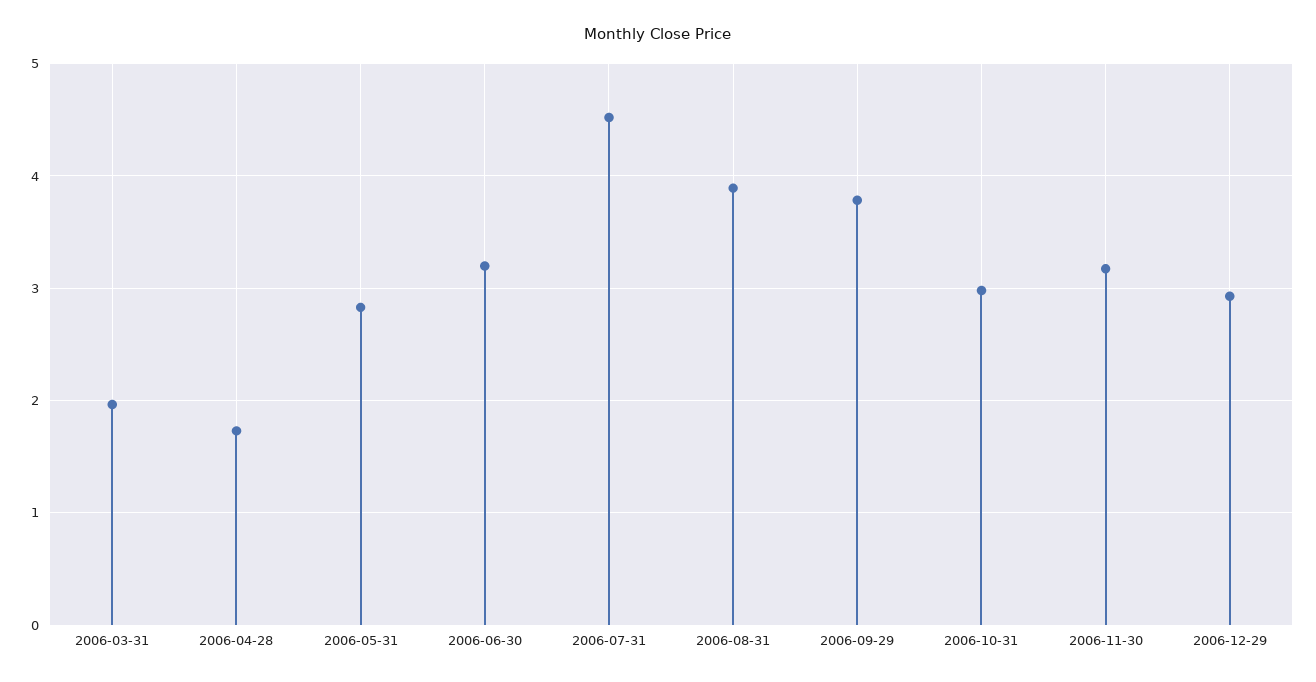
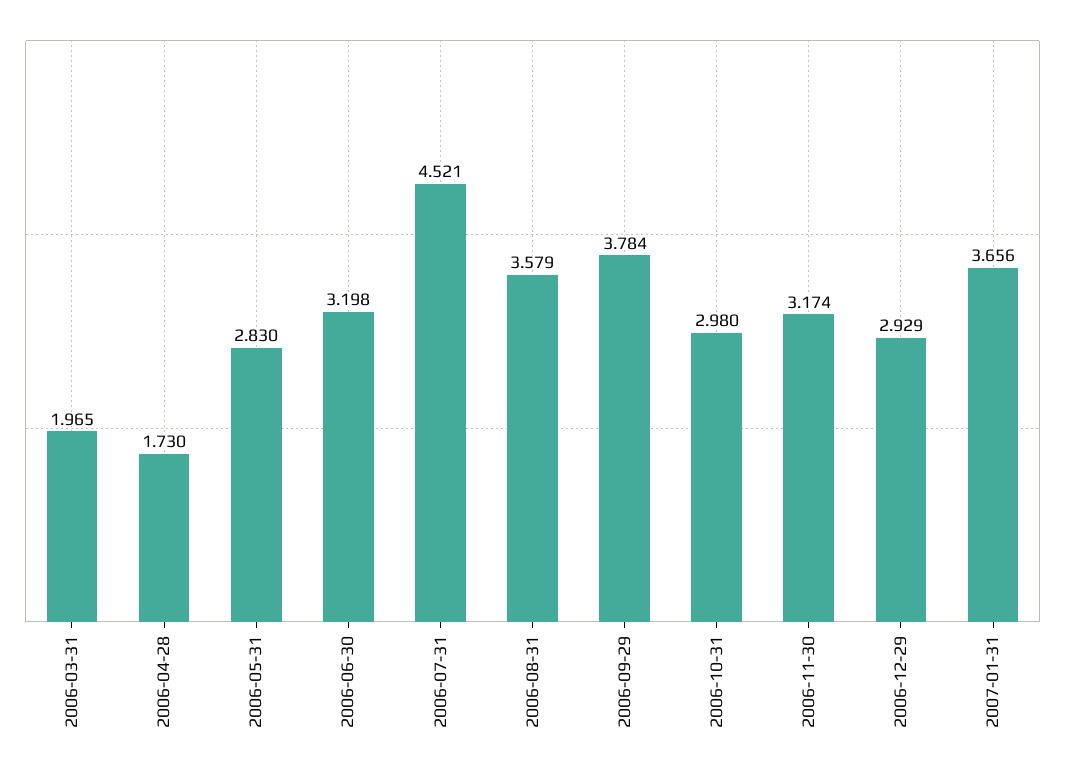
2006-08-31: 3.9 -> 3.579
2007-01-31: none -> 3.656

